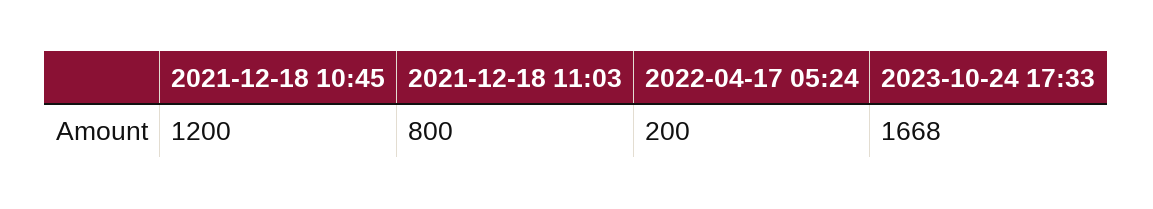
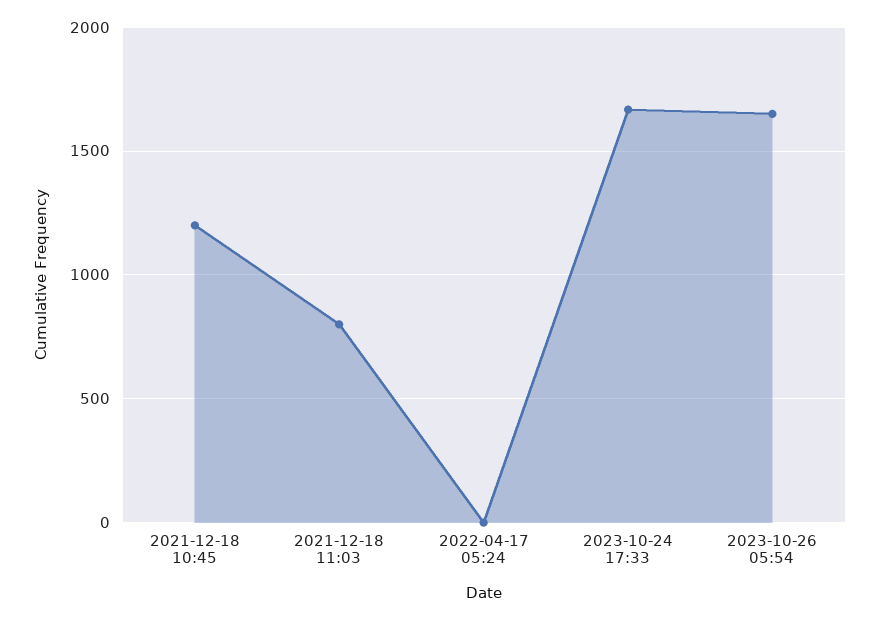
2022-04-17 05:24: 200 -> 0
2023-10-26 05:54: none -> 1650

